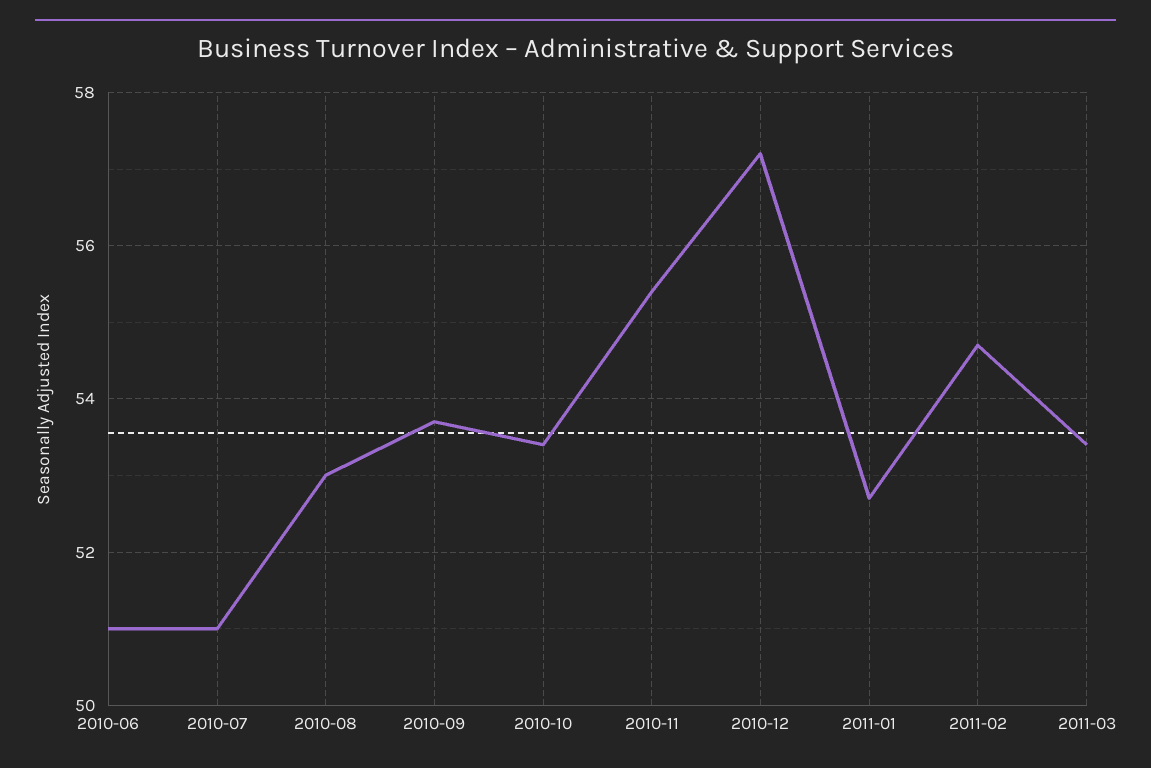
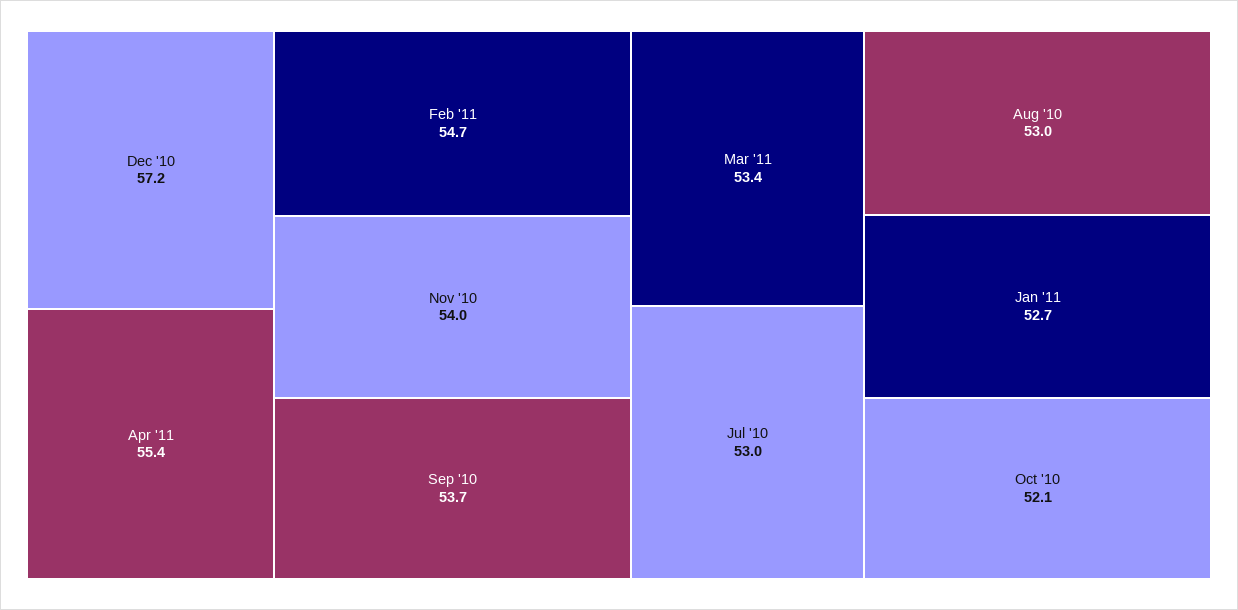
2010-06: 51 -> none
2010-07: 51 -> 53
2010-10: 53.5 -> 52.1
2010-11: 55.5 -> 54
Apr '11: none -> 55.4

